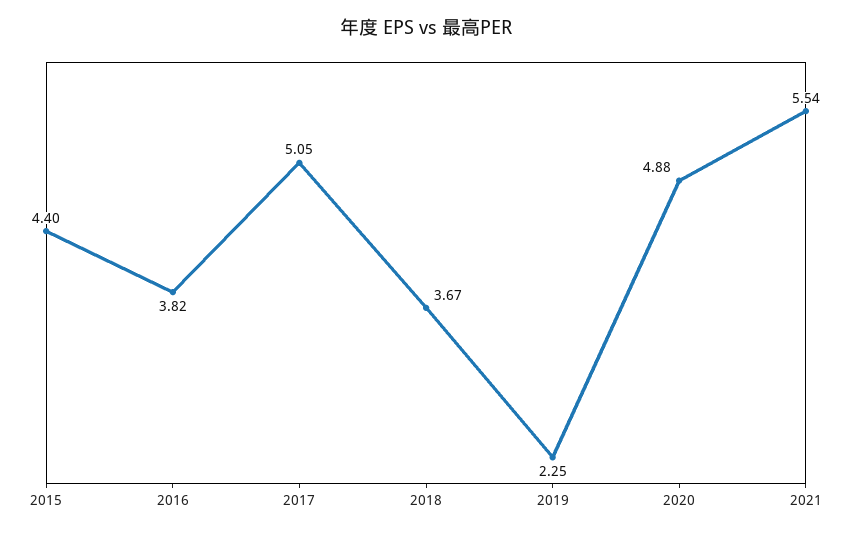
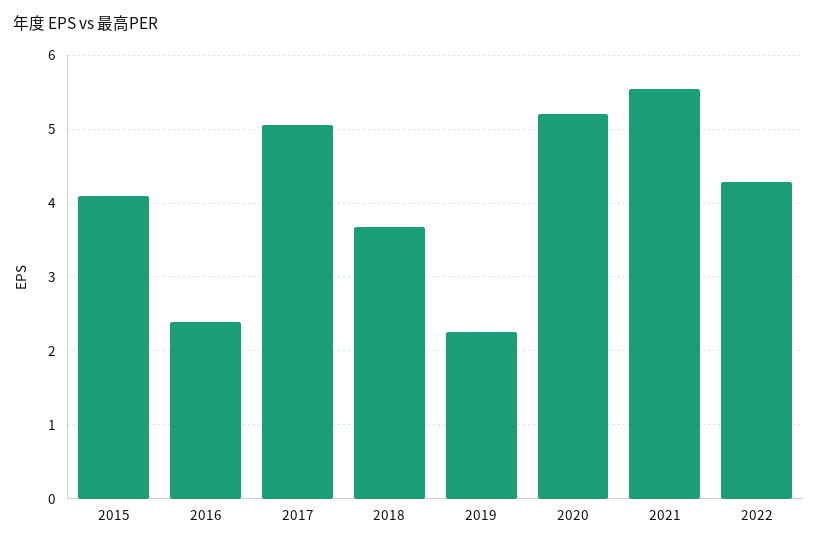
2015: 4.4 -> 4.1
2016: 3.82 -> 2.4
2020: 4.88 -> 5.2
2022: none -> 4.3

